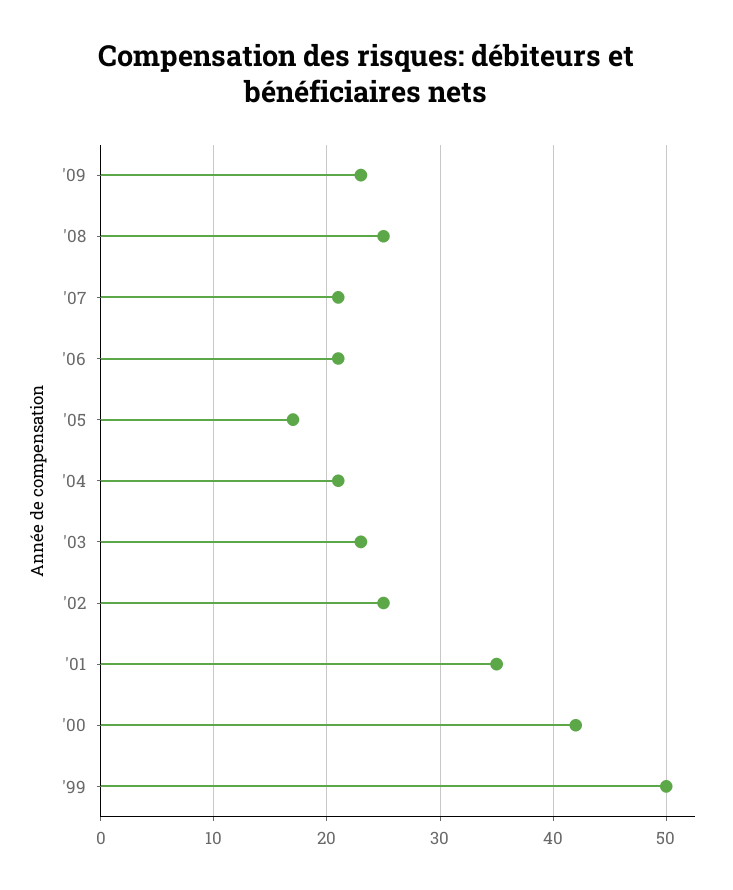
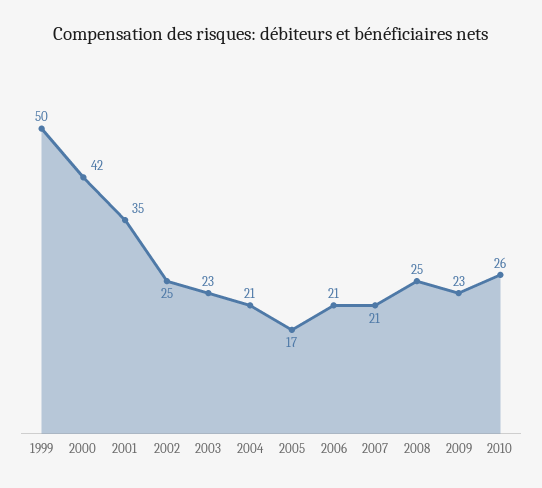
2010: none -> 26

